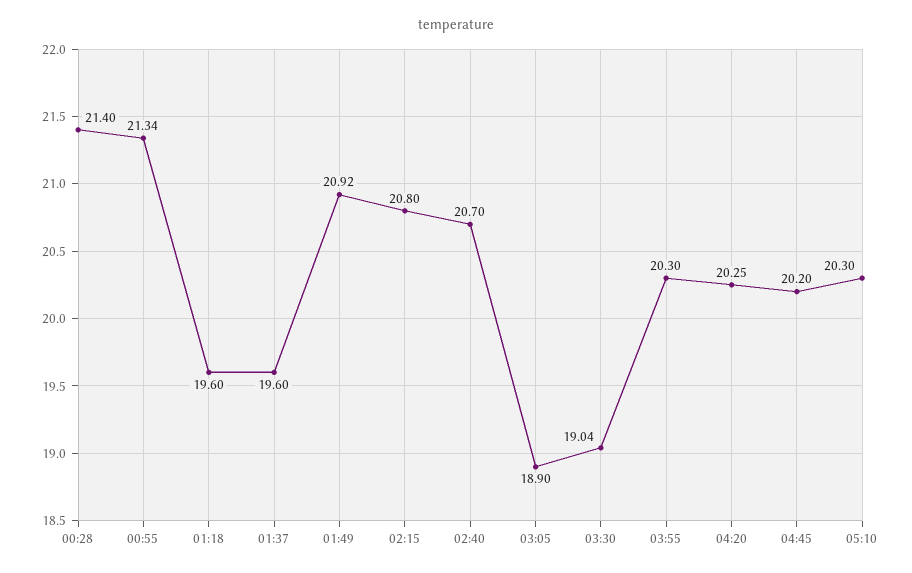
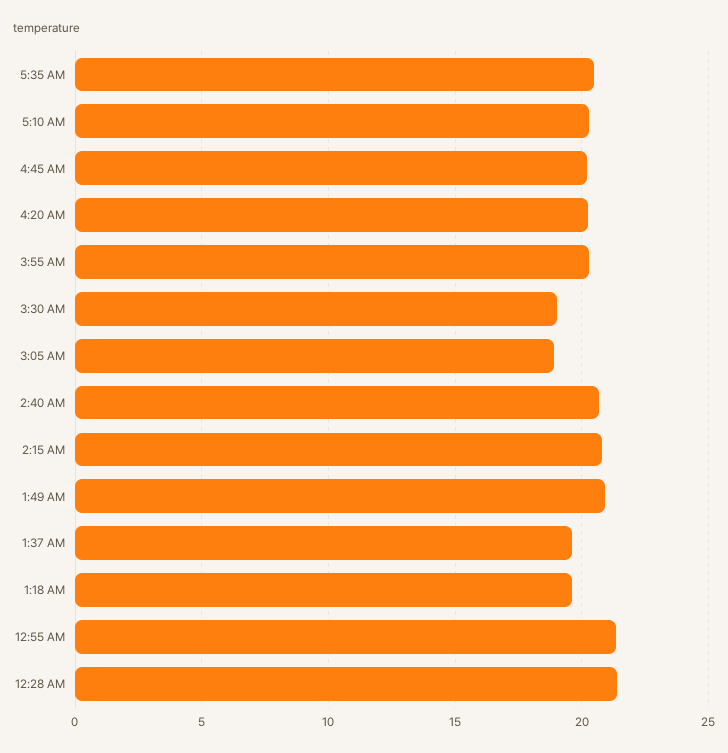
5:35 AM: none -> 20.5

